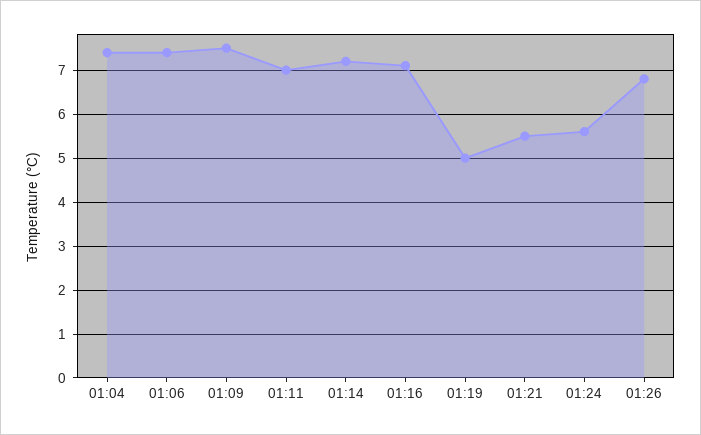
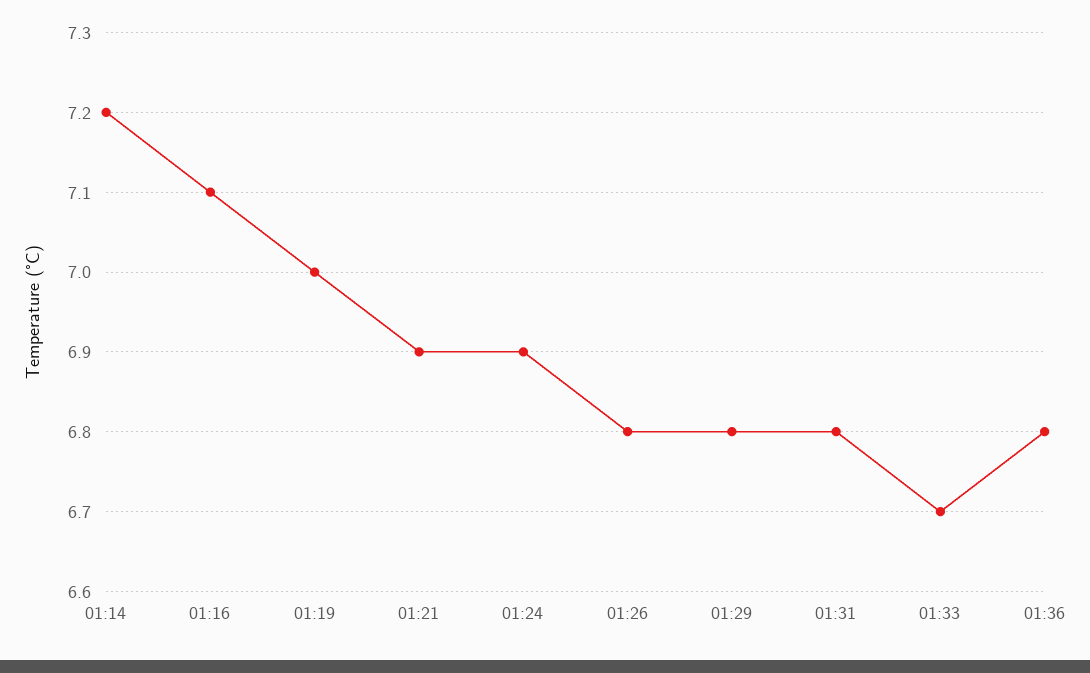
01:04: 7.5 -> none
01:06: 7.5 -> none
01:09: 7.5 -> none
01:11: 7 -> none
01:19: 5 -> 7
01:21: 5.5 -> 6.9
01:24: 5.5 -> 6.9
01:29: none -> 6.8
01:31: none -> 6.8
01:33: none -> 6.7
01:36: none -> 6.8

